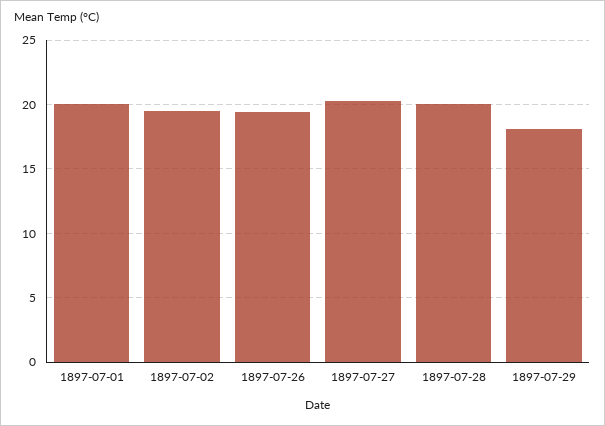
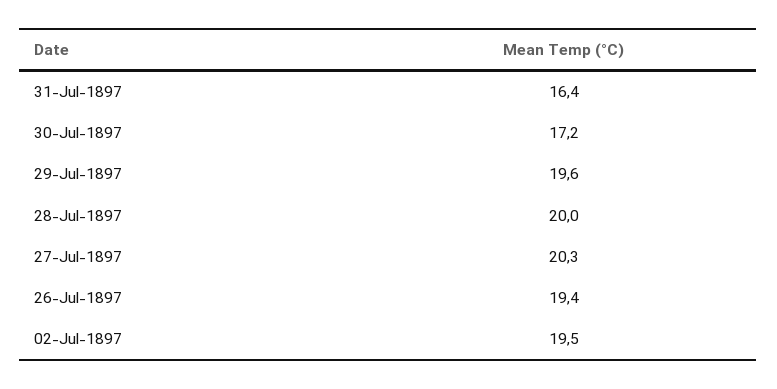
1897-07-01: 20 -> none
1897-07-29: 18 -> 19.6
31-Jul-1897: none -> 16.4
30-Jul-1897: none -> 17.2

